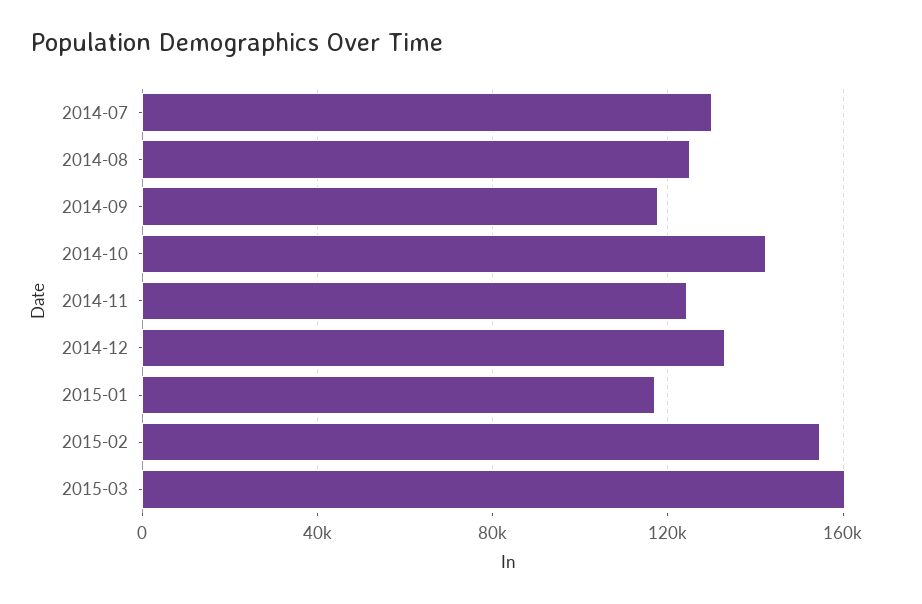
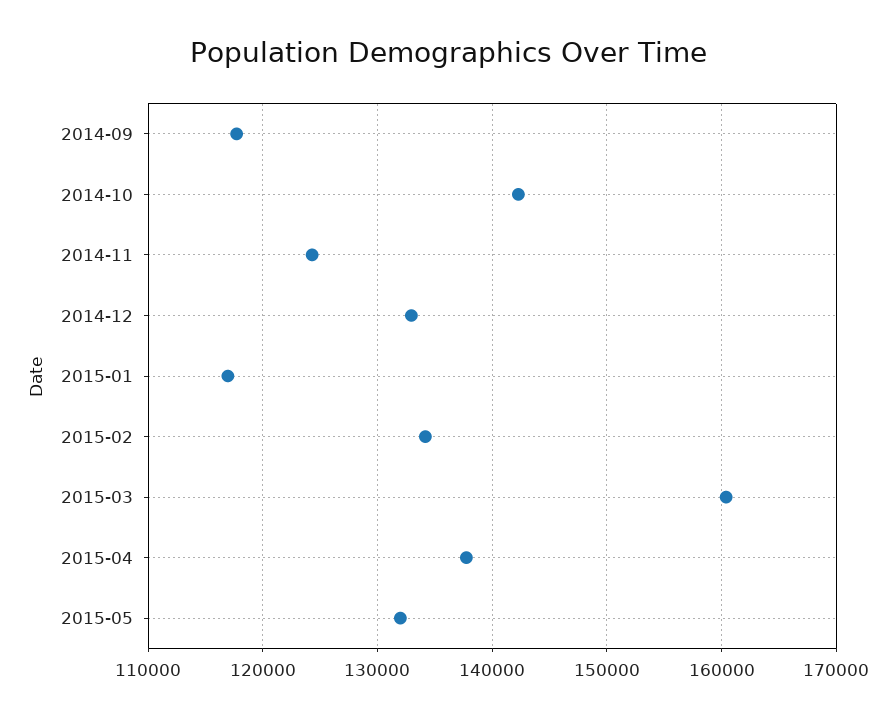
2014-07: 130000 -> none
2014-08: 125000 -> none
2015-02: 155000 -> 134000
2015-04: none -> 138000
2015-05: none -> 132000

